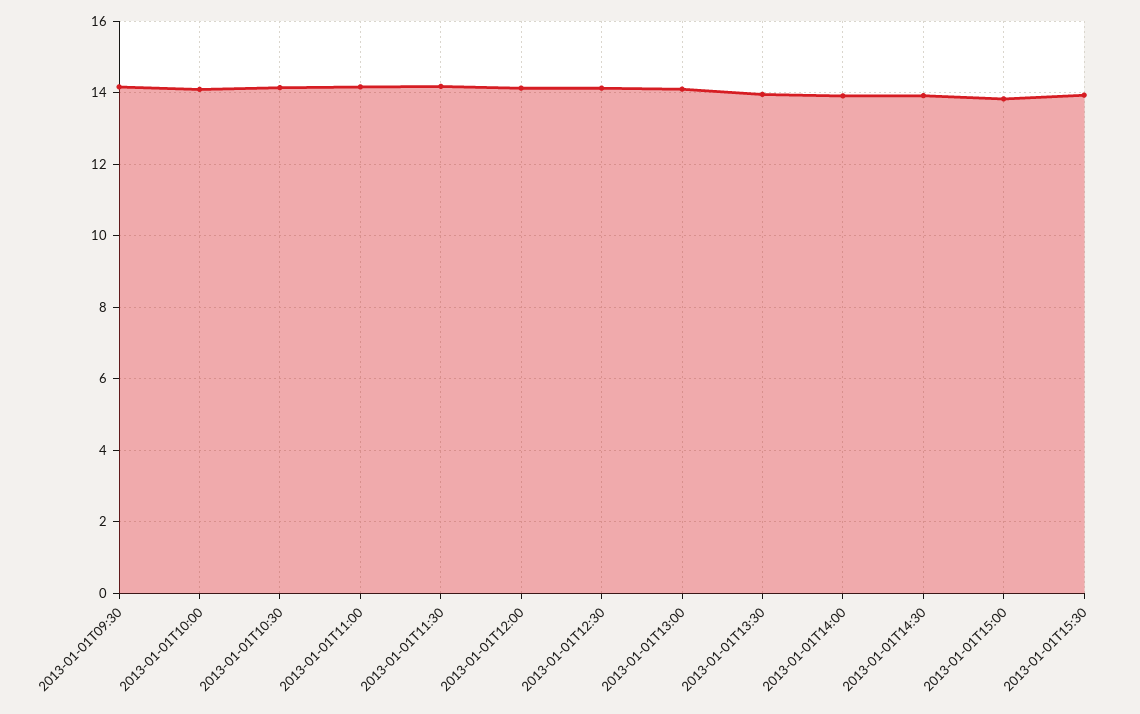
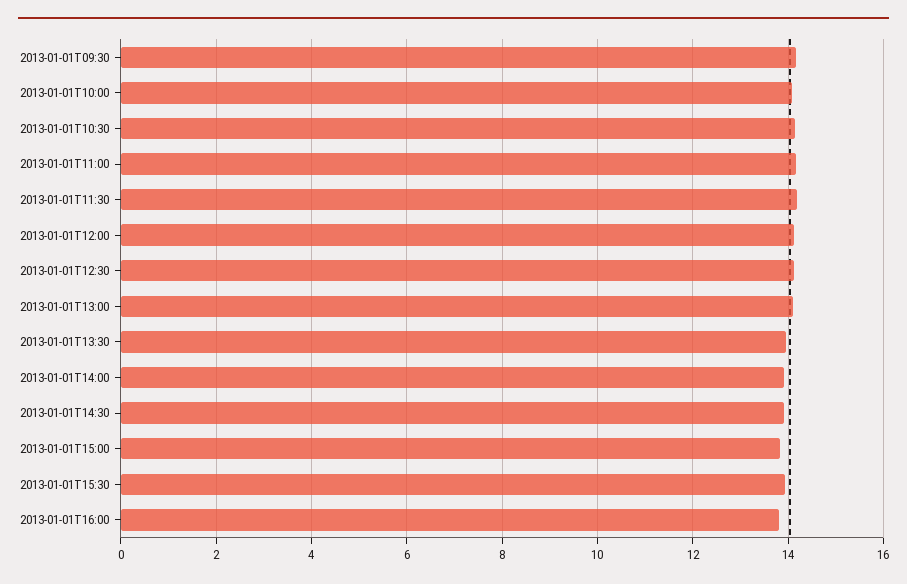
2013-01-01T16:00: none -> 13.8

